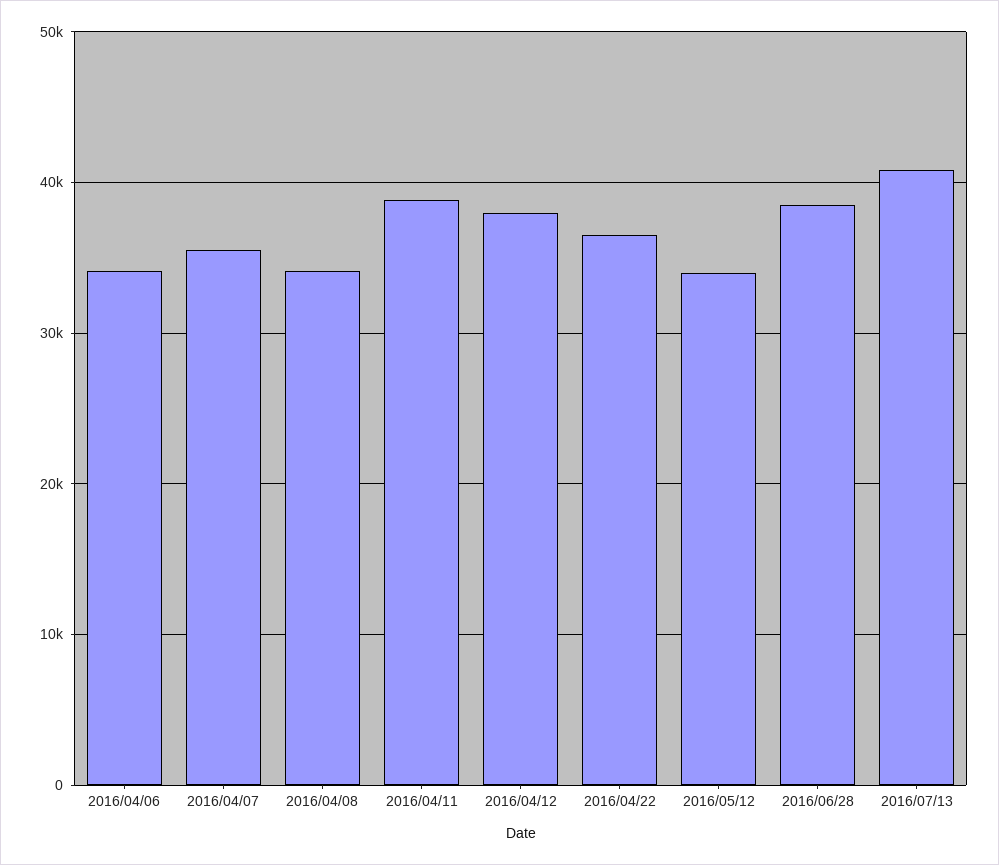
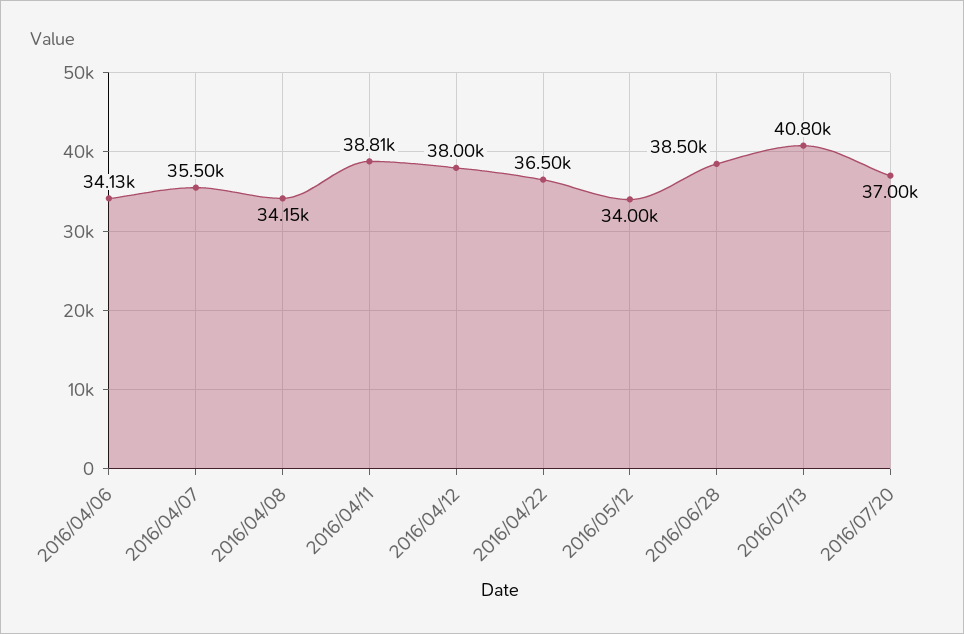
2016/07/20: none -> 37000

